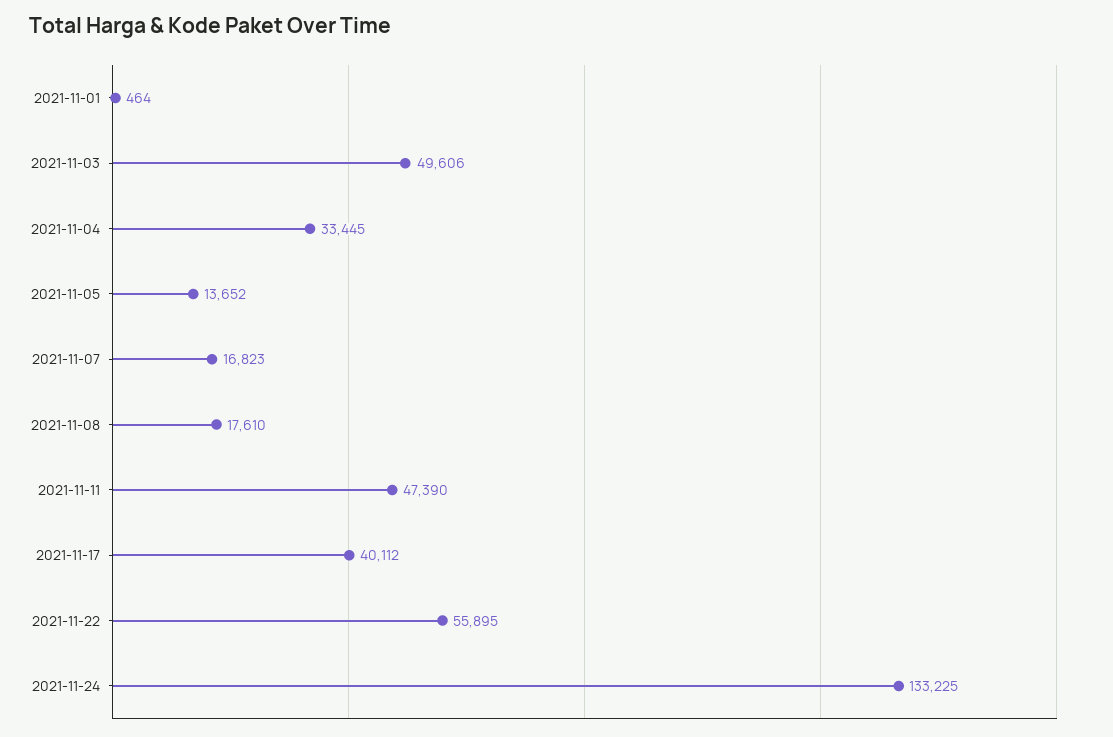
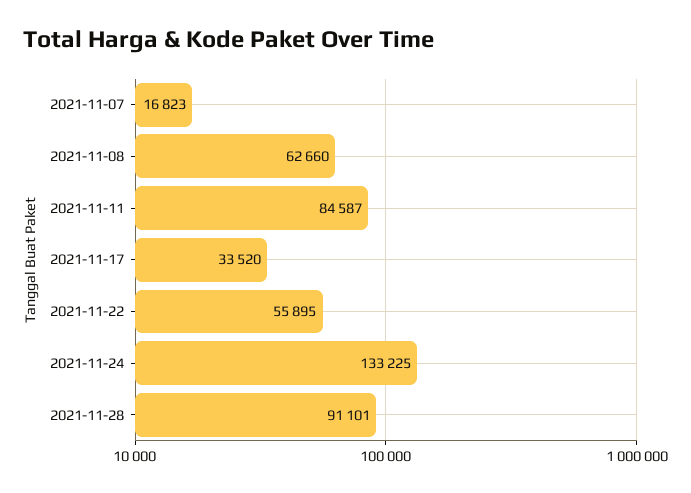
2021-11-01: 464 -> none
2021-11-03: 49606 -> none
2021-11-04: 33445 -> none
2021-11-05: 13652 -> none
2021-11-08: 17610 -> 62660
2021-11-11: 47390 -> 84587
2021-11-17: 40112 -> 33520
2021-11-28: none -> 91101

